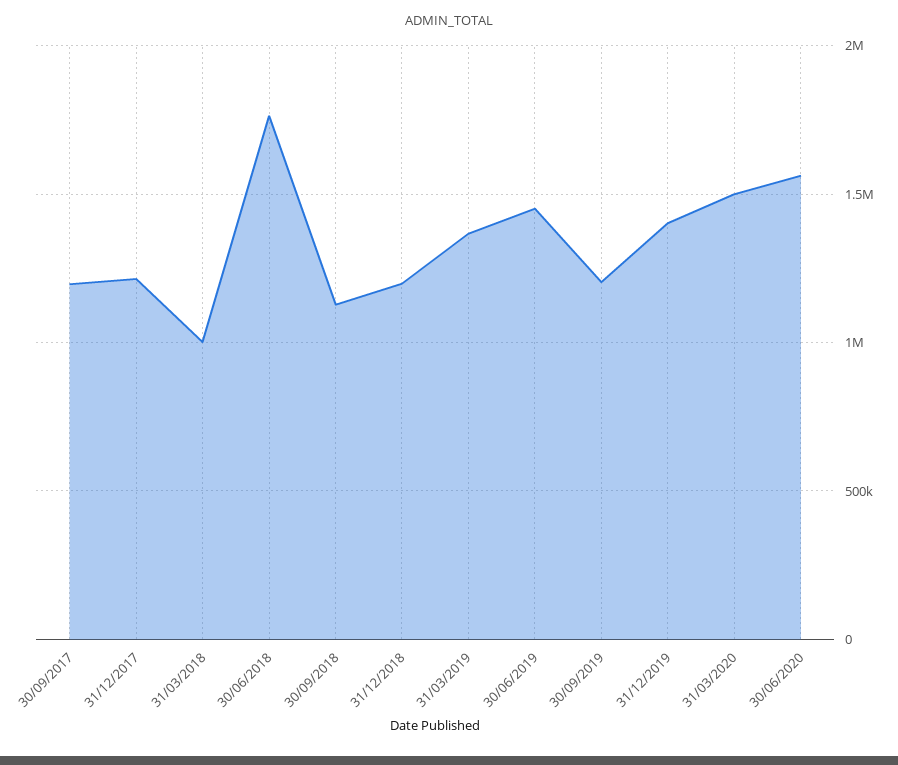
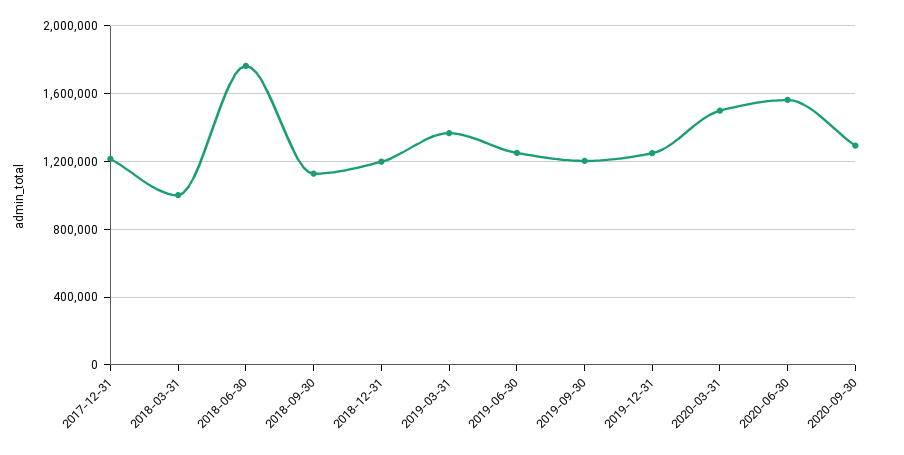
30/09/2017: 1200000 -> none
30/06/2019: 1450000 -> 1250000
31/12/2019: 1400000 -> 1250000
2020-09-30: none -> 1300000

